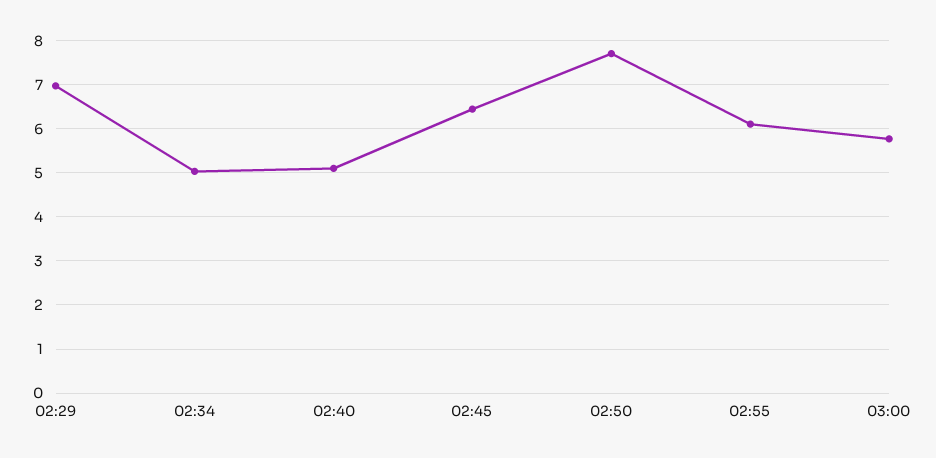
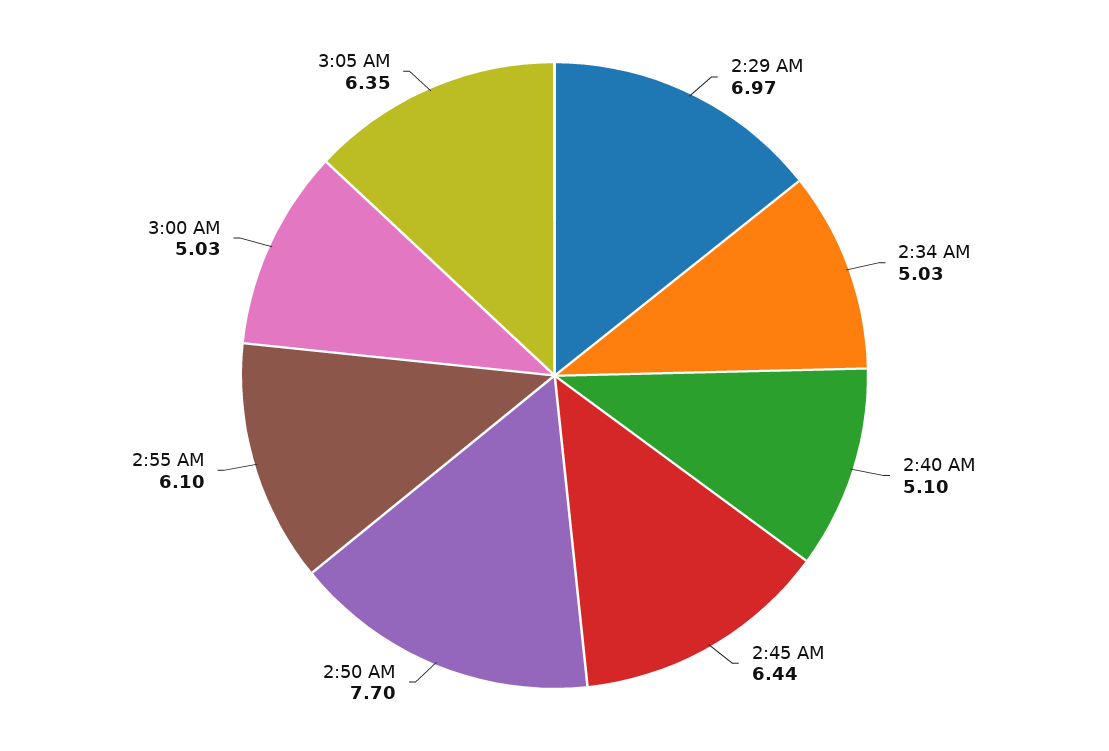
03:00: 5.8 -> 5.03
3:05 AM: none -> 6.35

